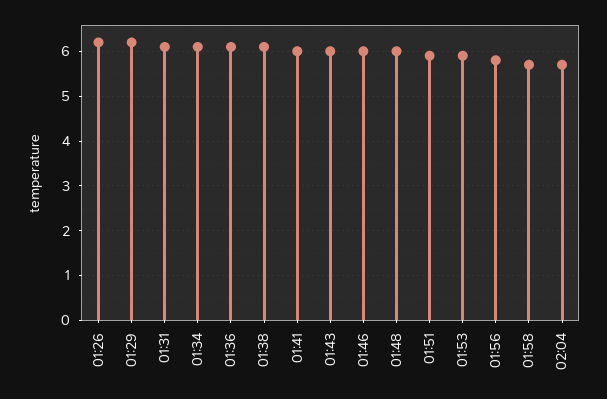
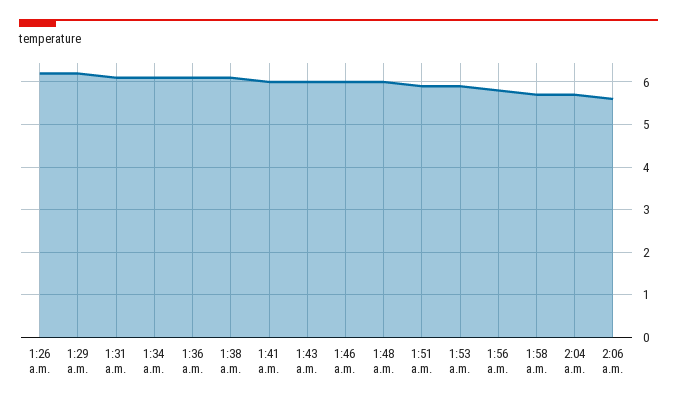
2:06 a.m.: none -> 5.5

